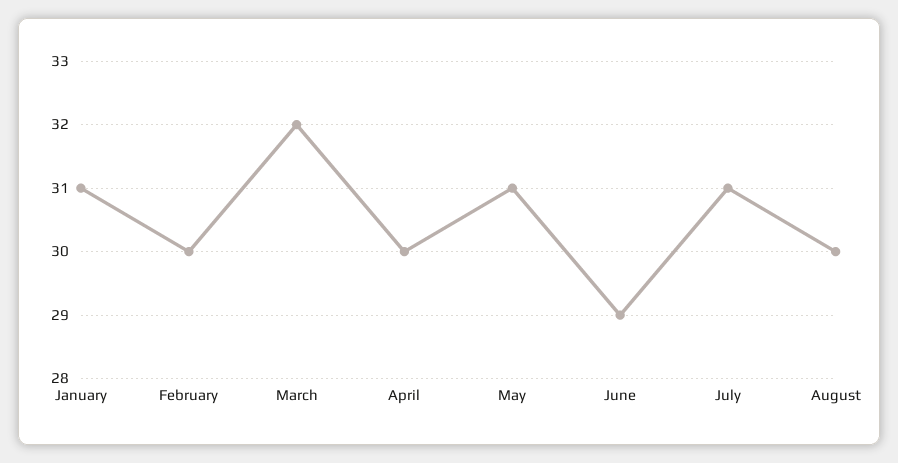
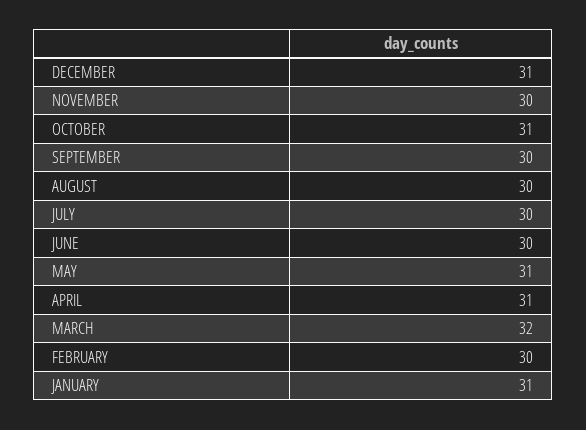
April: 30 -> 31
June: 29 -> 30
July: 31 -> 30
DECEMBER: none -> 31
NOVEMBER: none -> 30
OCTOBER: none -> 31
SEPTEMBER: none -> 30

